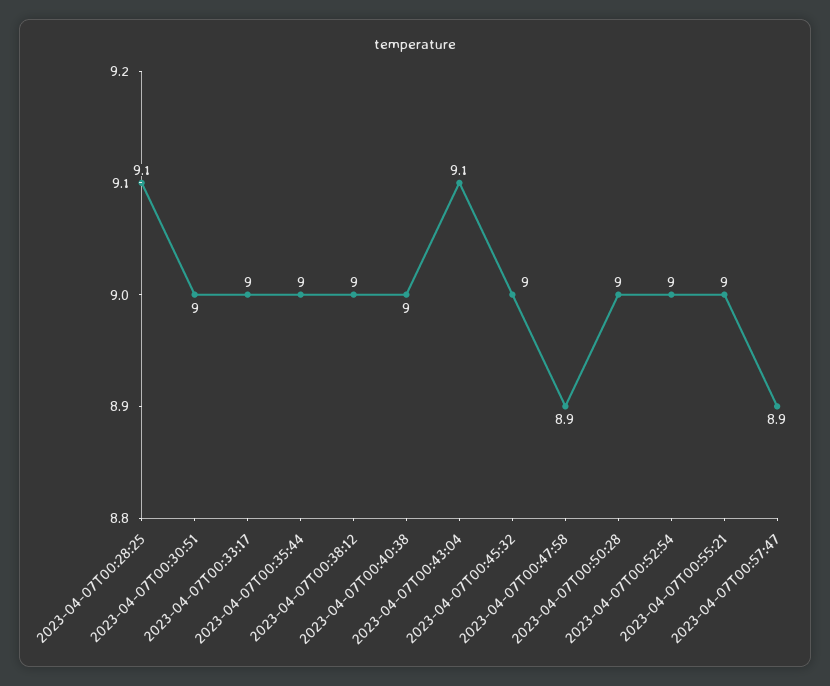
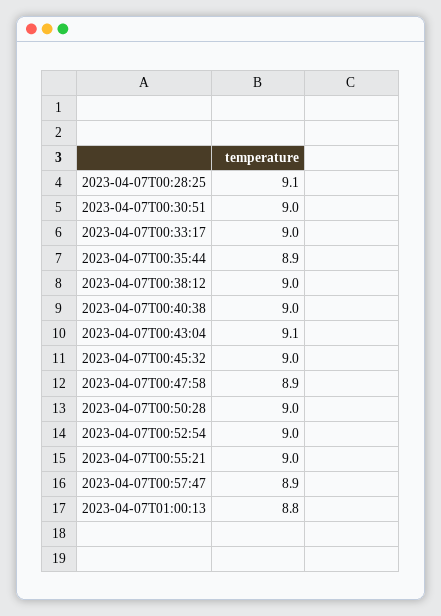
2023-04-07T00:35:44: 9 -> 8.9
2023-04-07T01:00:13: none -> 8.8

